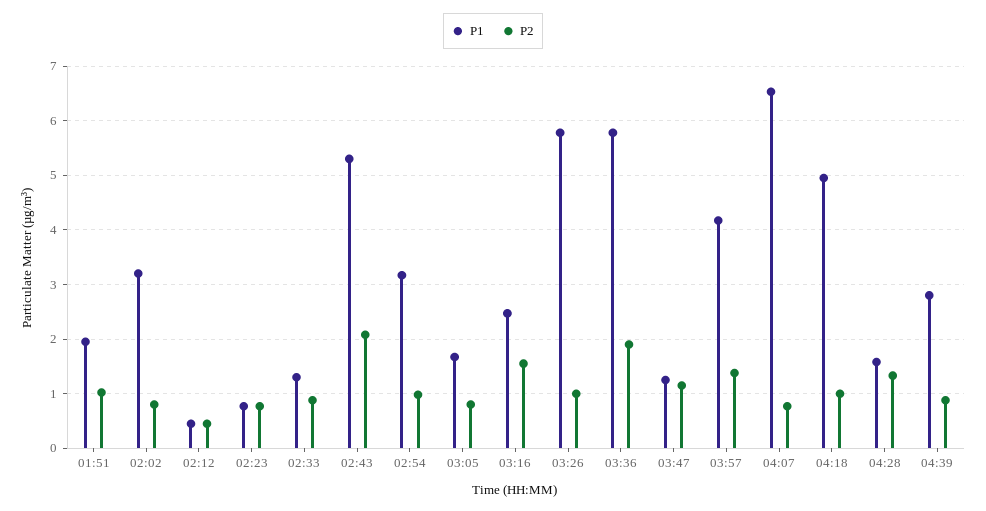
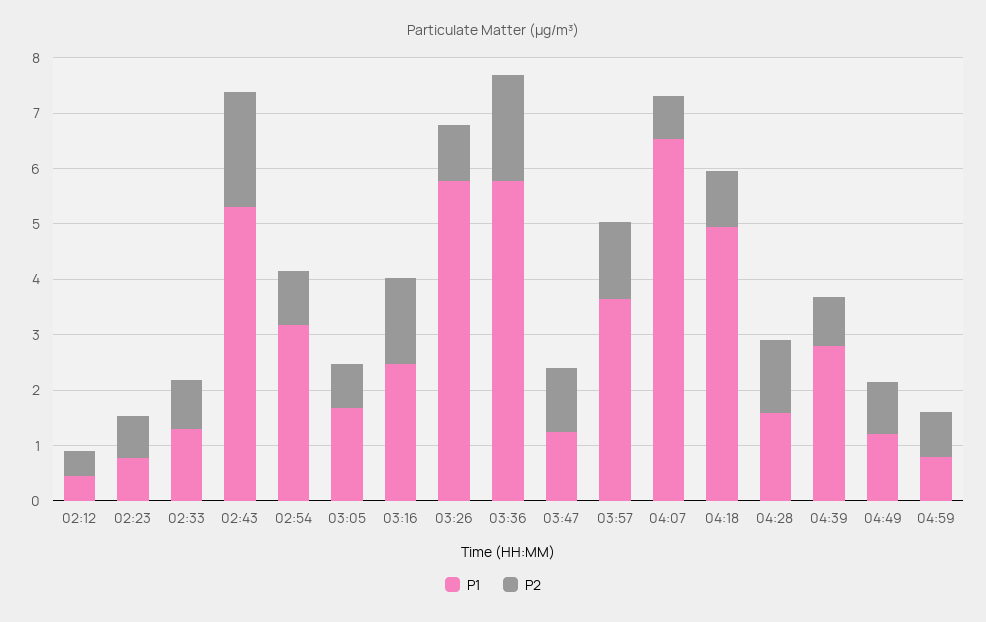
P1, 01:51: 2 -> none
P2, 01:51: 1 -> none
P1, 02:02: 3.2 -> none
P2, 02:02: 0.8 -> none
P1, 03:57: 4.2 -> 3.6
P1, 04:49: none -> 1.2
P2, 04:49: none -> 1
P1, 04:59: none -> 0.8
P2, 04:59: none -> 0.8

